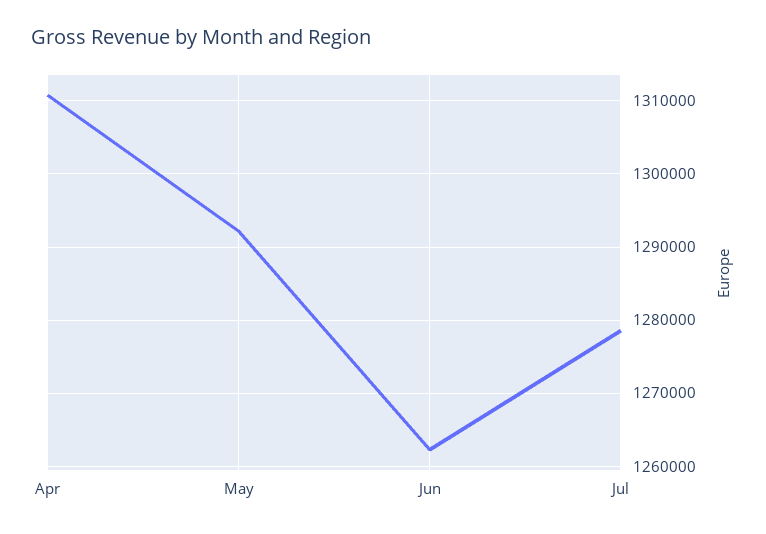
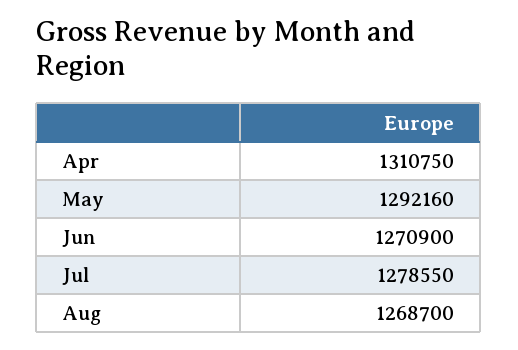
Jun: 1262000 -> 1270900
Aug: none -> 1268700

